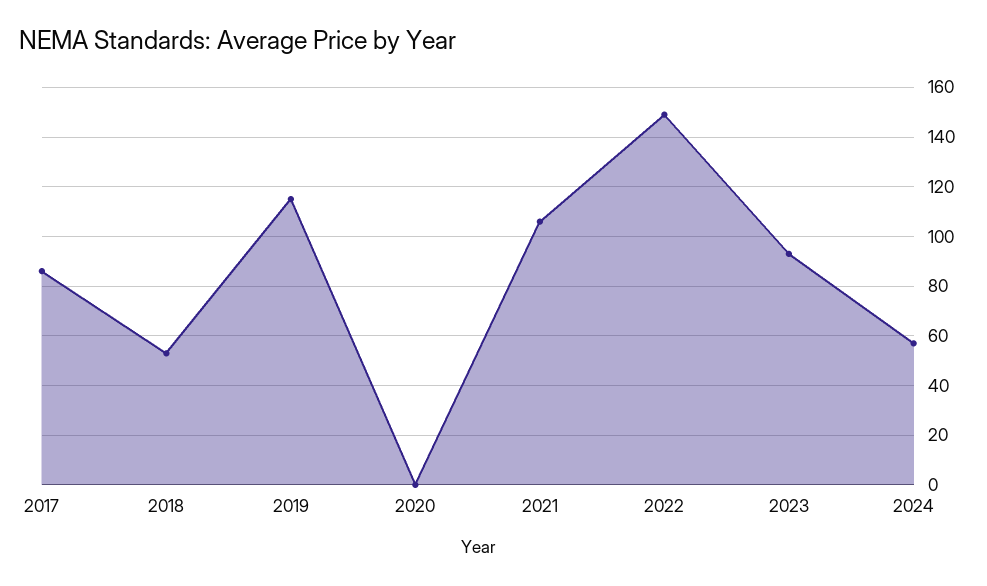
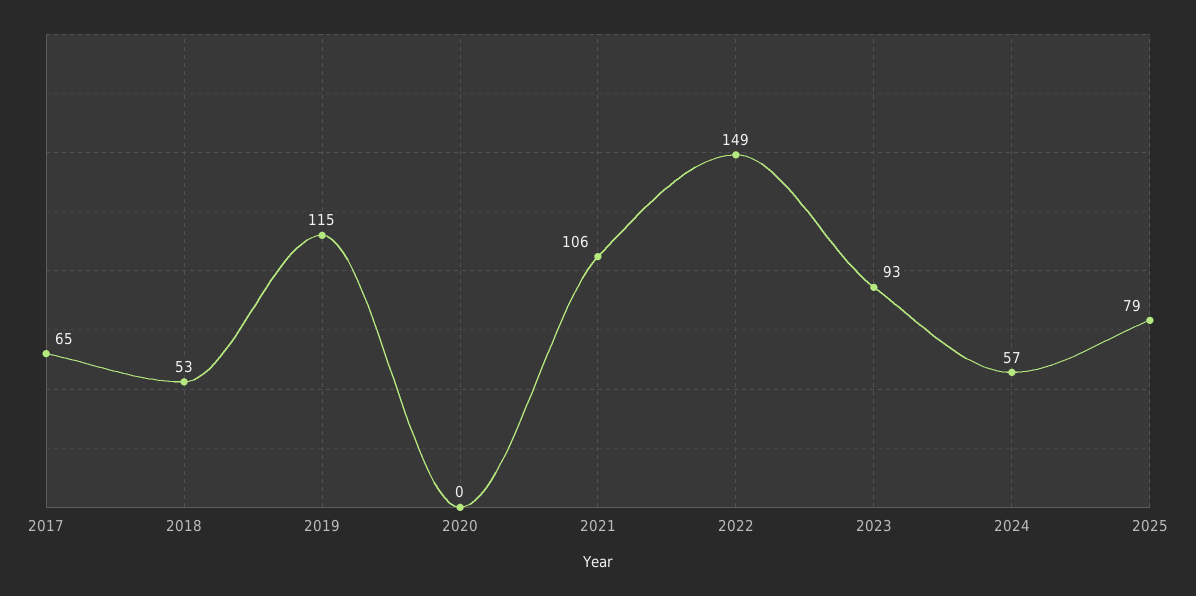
2017: 85 -> 65
2025: none -> 79

